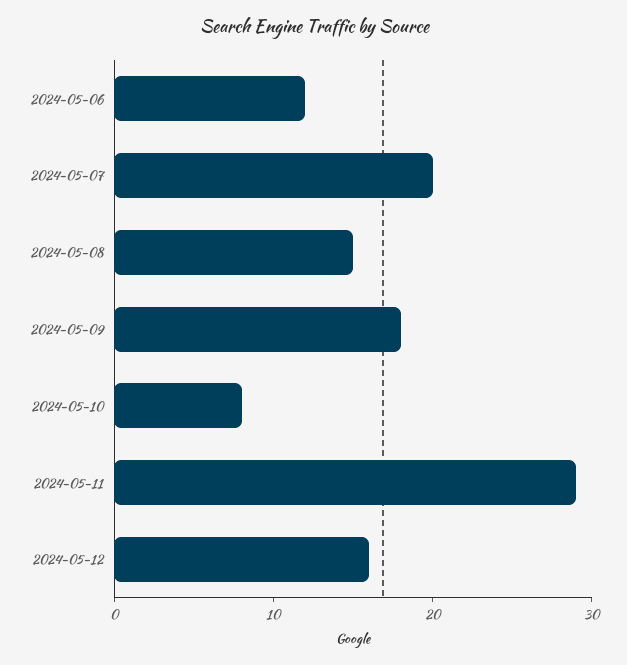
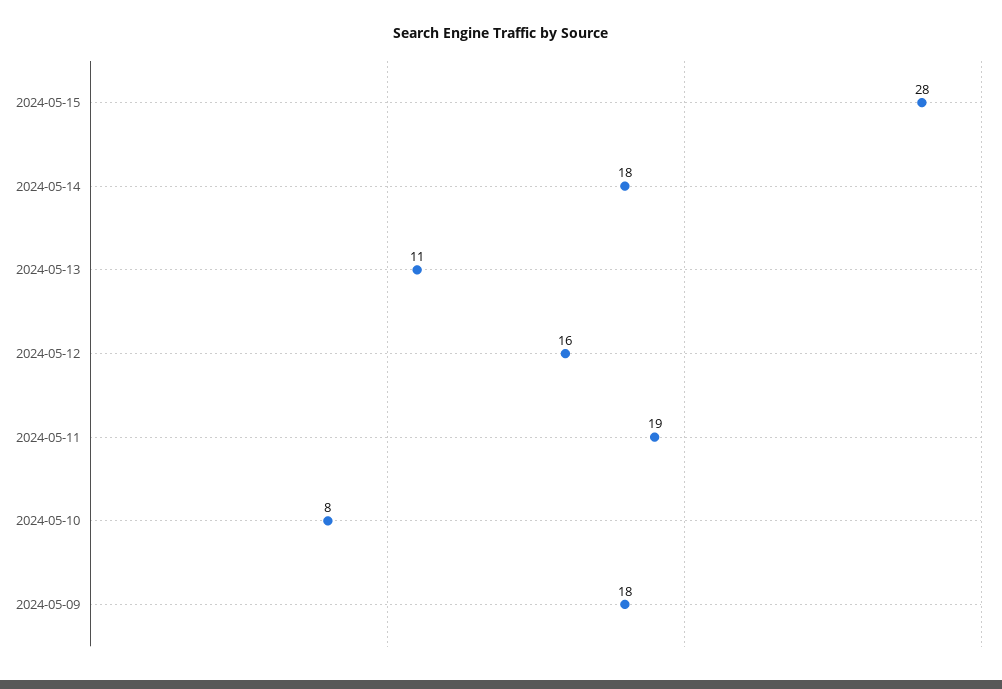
2024-05-06: 12 -> none
2024-05-07: 20 -> none
2024-05-08: 15 -> none
2024-05-11: 29 -> 19
2024-05-15: none -> 28
2024-05-14: none -> 18
2024-05-13: none -> 11

